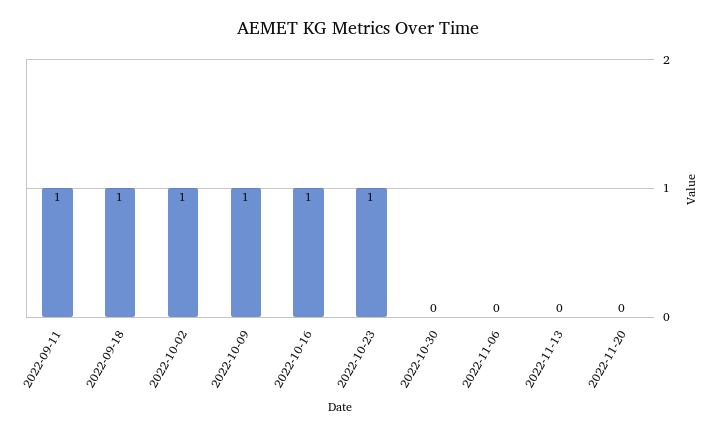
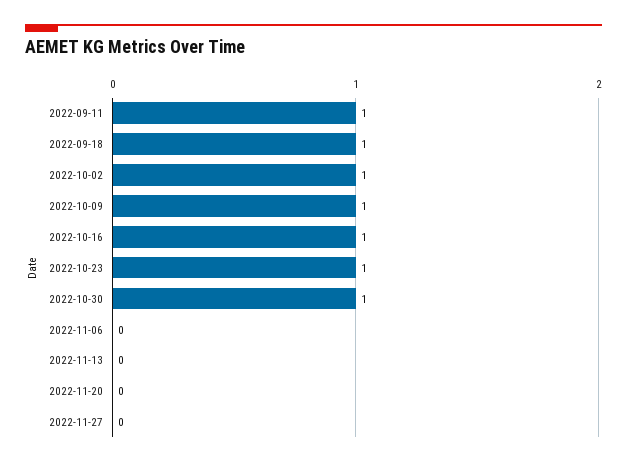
2022-10-30: 0 -> 1
2022-11-27: none -> 0

